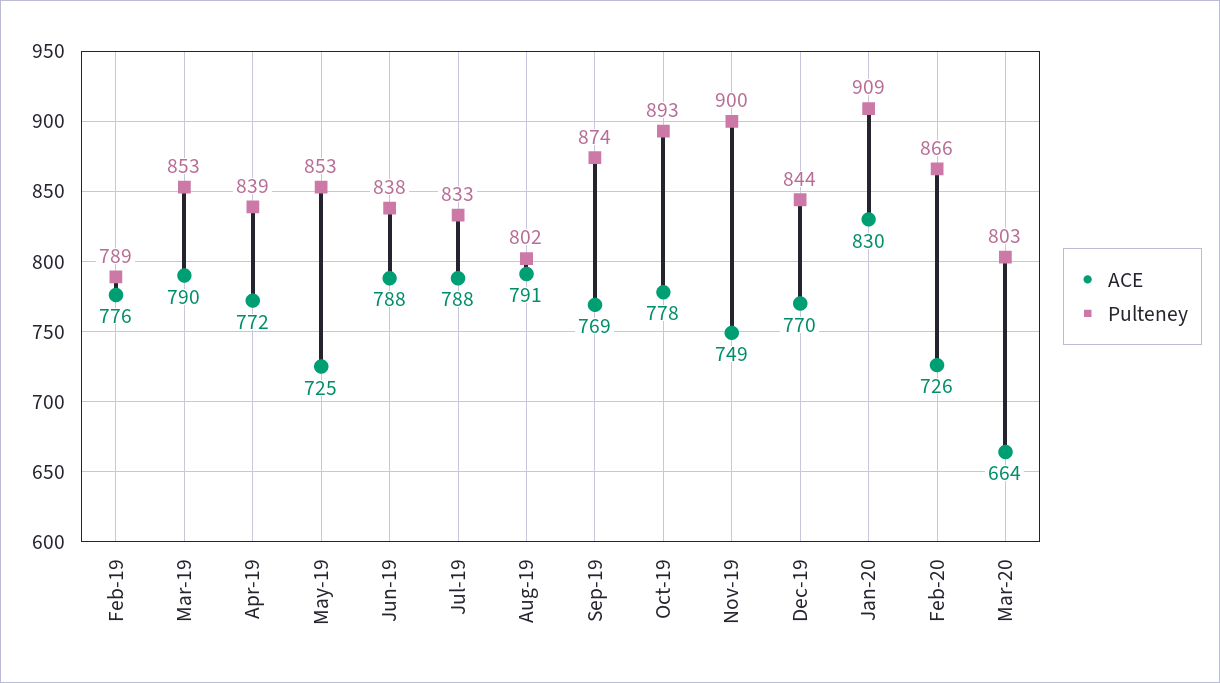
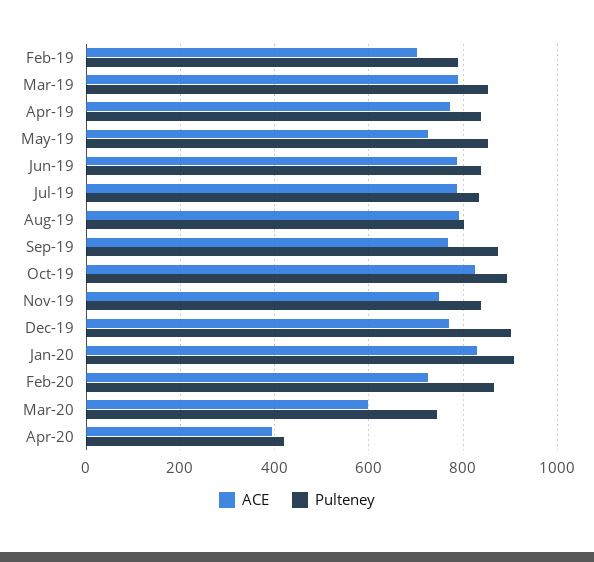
ACE, Feb-19: 776 -> 700
ACE, Oct-19: 778 -> 820
Pulteney, Nov-19: 900 -> 840
Pulteney, Dec-19: 844 -> 900
ACE, Mar-20: 664 -> 600
Pulteney, Mar-20: 803 -> 740
ACE, Apr-20: none -> 400
Pulteney, Apr-20: none -> 420

